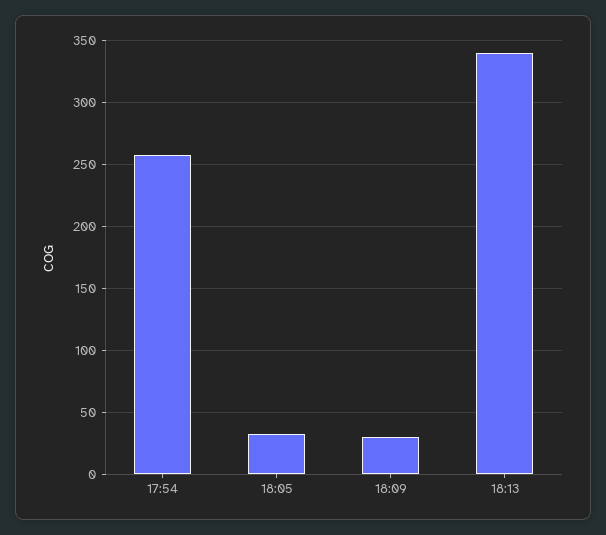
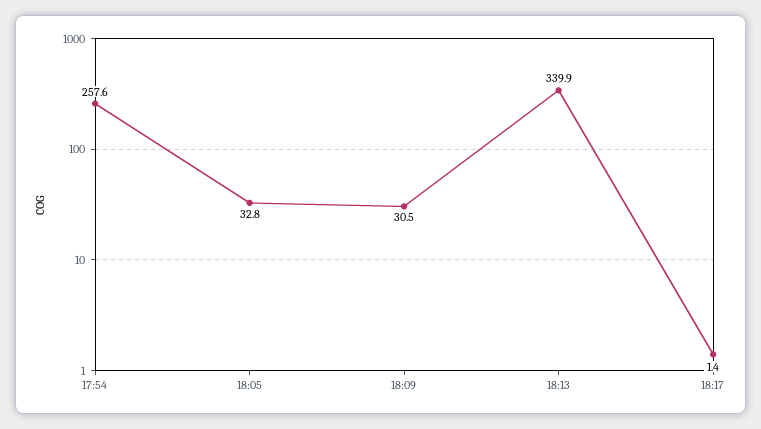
18:17: none -> 1.4

